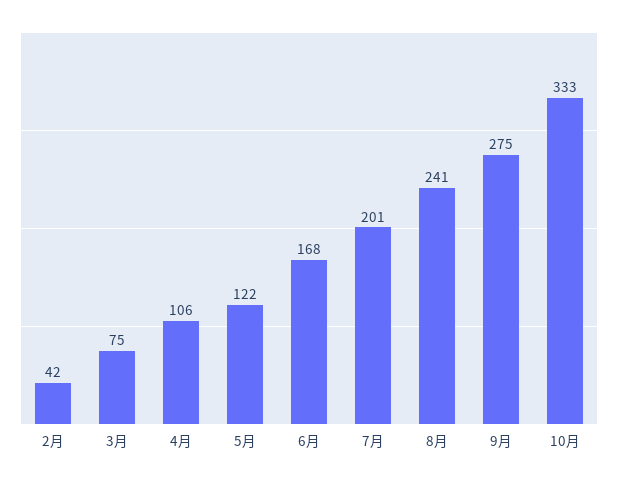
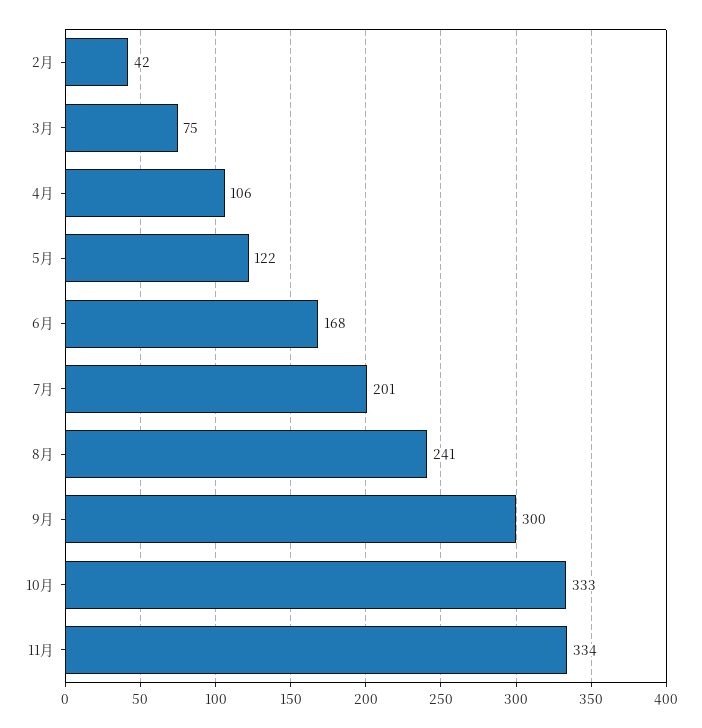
9月: 275 -> 300
11月: none -> 334

